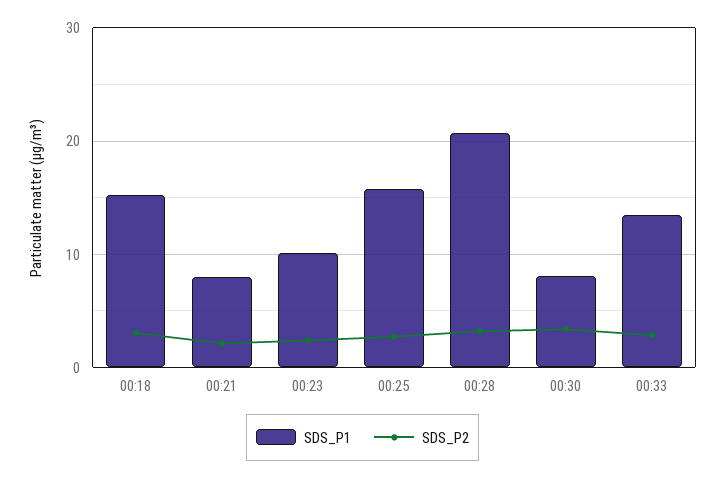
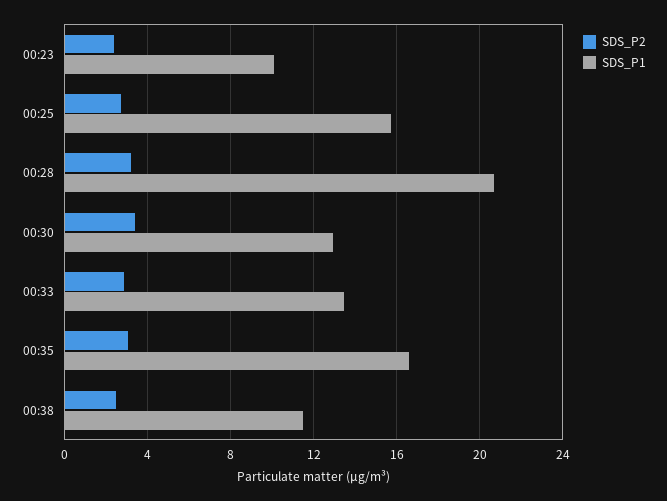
SDS_P1, 00:18: 15 -> none
SDS_P2, 00:18: 3 -> none
SDS_P1, 00:21: 8 -> none
SDS_P2, 00:21: 2 -> none
SDS_P1, 00:30: 8 -> 13
SDS_P2, 00:35: none -> 3
SDS_P1, 00:35: none -> 16.5
SDS_P2, 00:38: none -> 2.5
SDS_P1, 00:38: none -> 11.5

